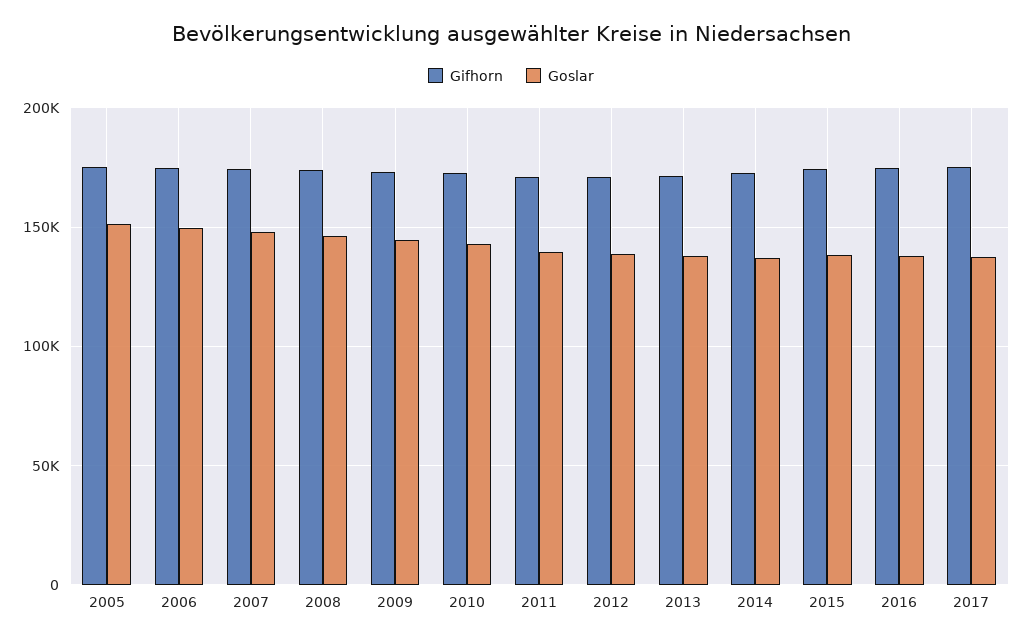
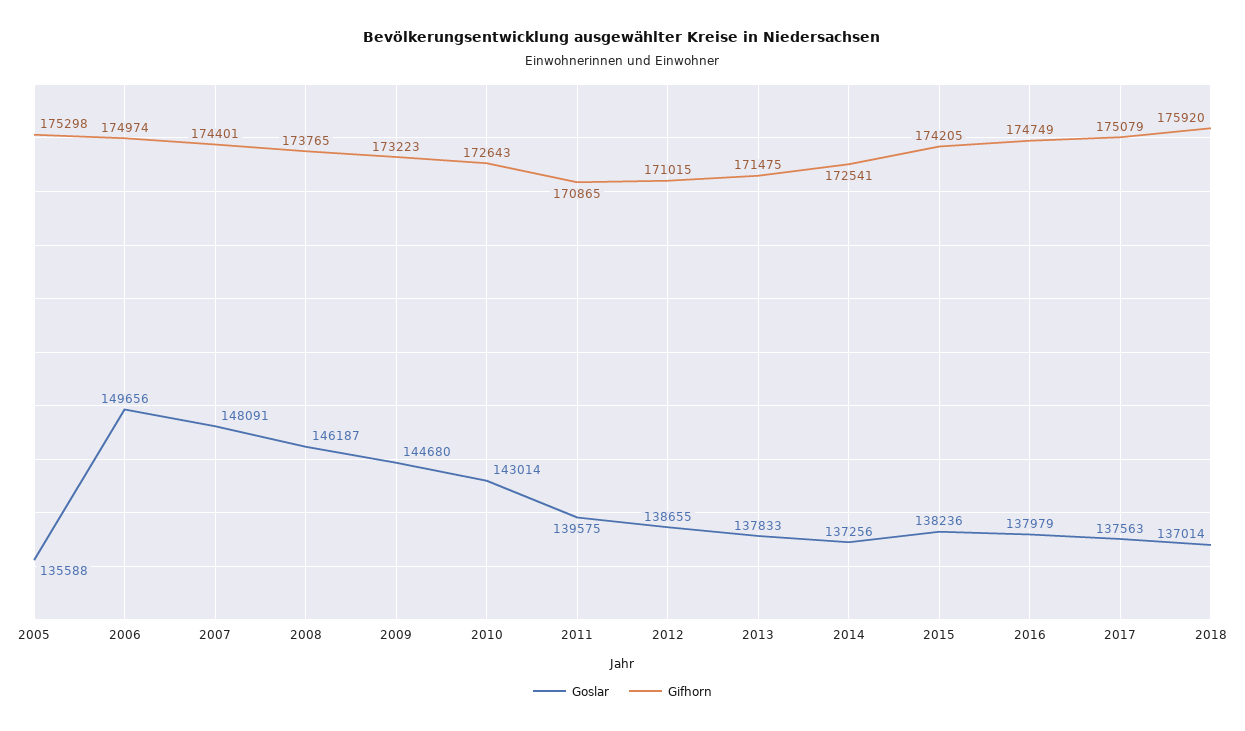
Goslar, 2005: 150000 -> 135588
Goslar, 2018: none -> 137014
Gifhorn, 2018: none -> 175920

